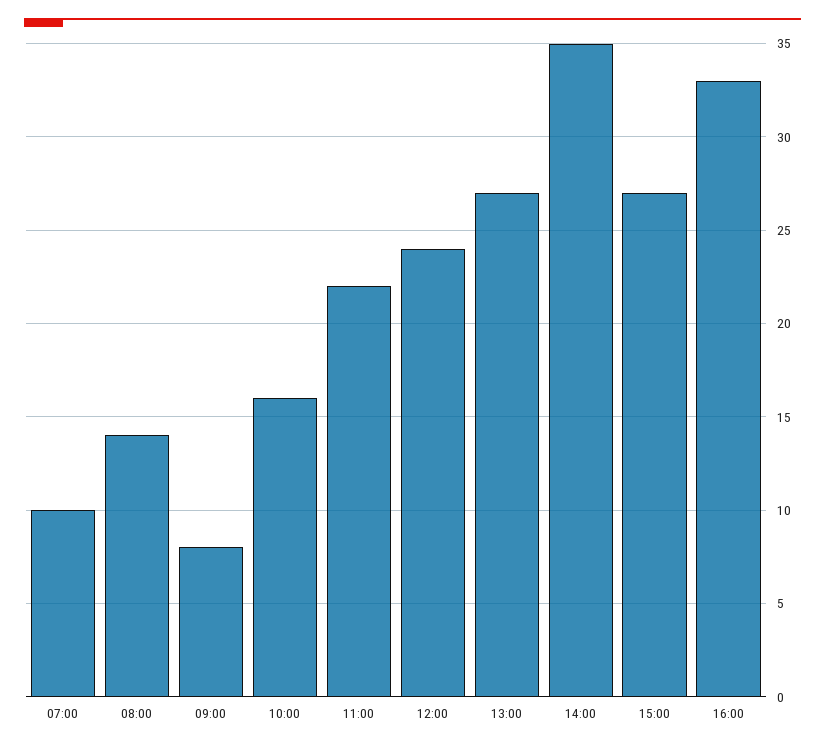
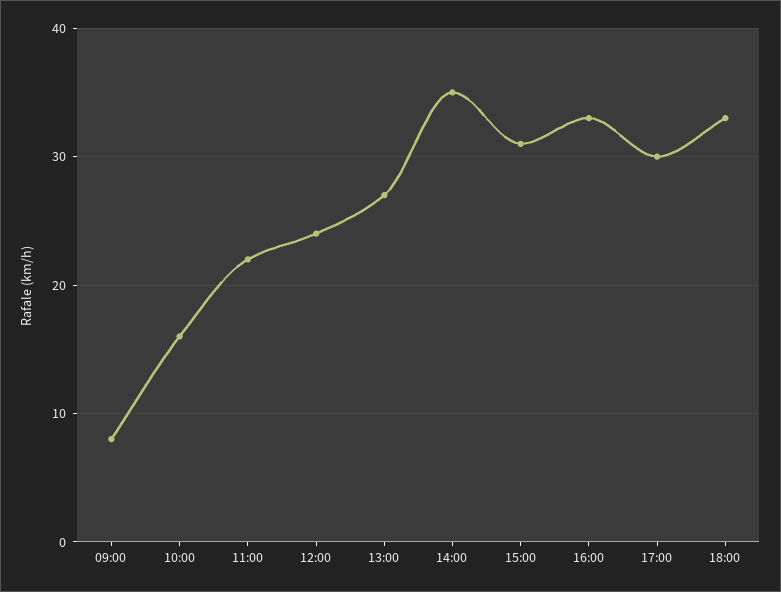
07:00: 10 -> none
08:00: 14 -> none
15:00: 27 -> 31
17:00: none -> 30
18:00: none -> 33

